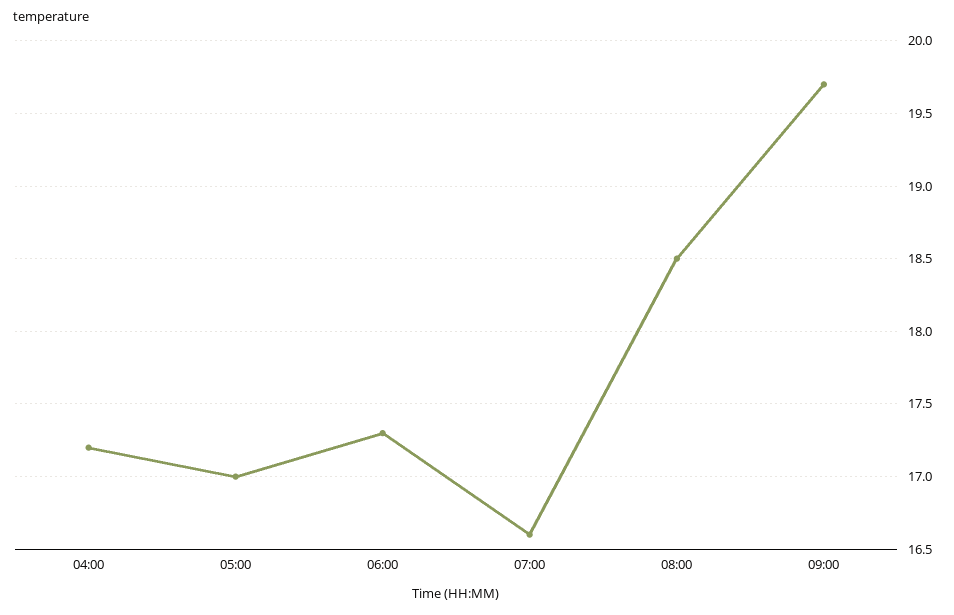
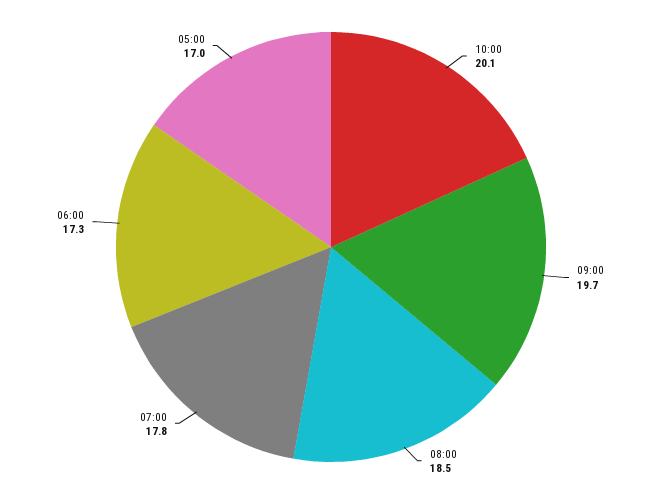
04:00: 17.2 -> none
07:00: 16.6 -> 17.8
10:00: none -> 20.1

